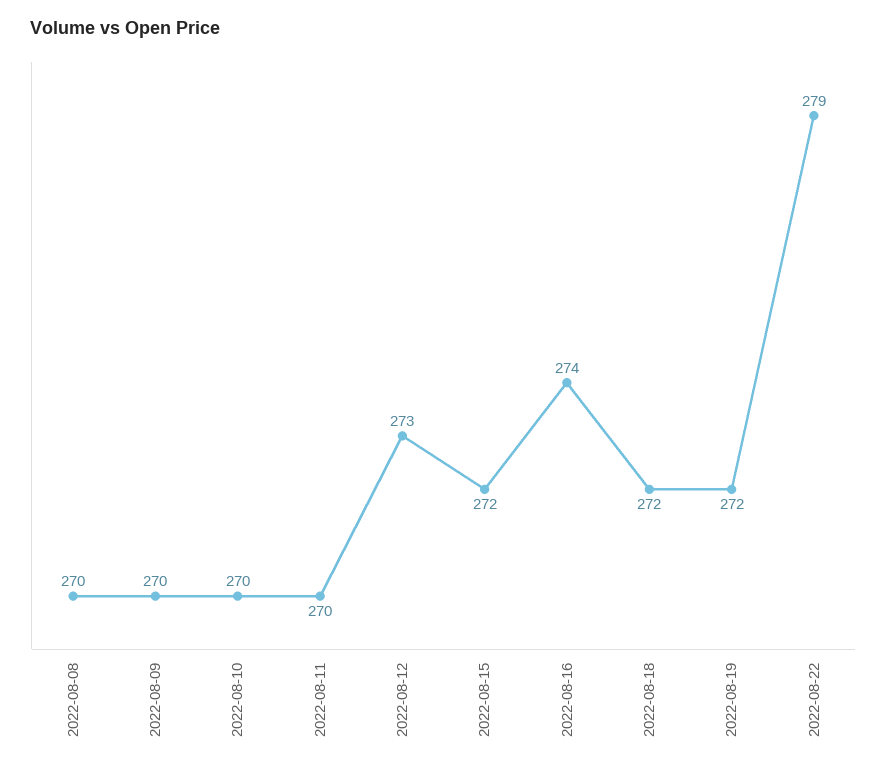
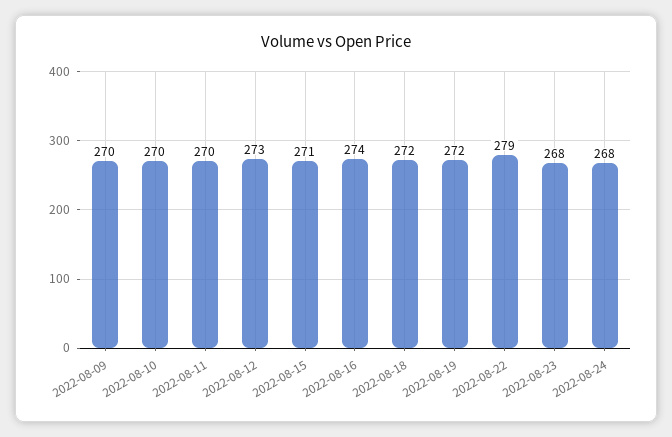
2022-08-08: 270 -> none
2022-08-15: 272 -> 271
2022-08-23: none -> 268
2022-08-24: none -> 268

